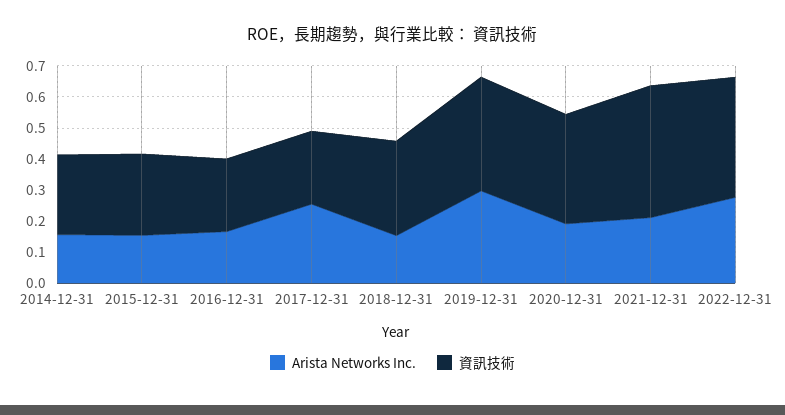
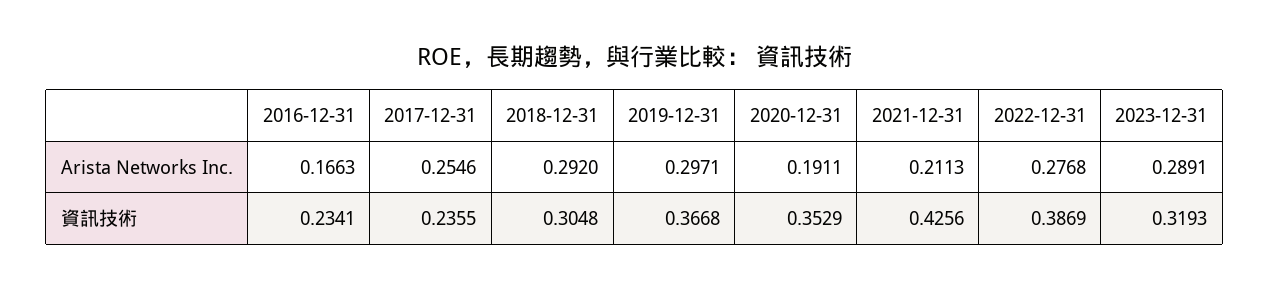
Arista Networks Inc., 2014-12-31: 0.15 -> none
資訊技術, 2014-12-31: 0.25 -> none
Arista Networks Inc., 2015-12-31: 0.15 -> none
資訊技術, 2015-12-31: 0.25 -> none
Arista Networks Inc., 2018-12-31: 0.15 -> 0.292
Arista Networks Inc., 2023-12-31: none -> 0.2891
資訊技術, 2023-12-31: none -> 0.3193

